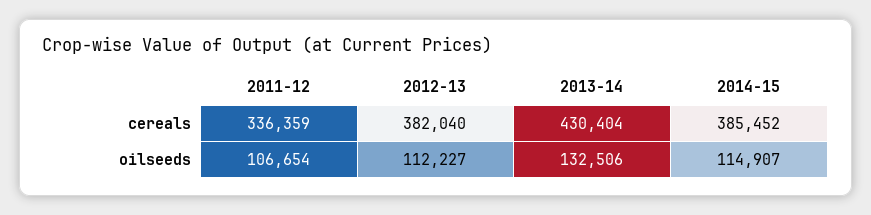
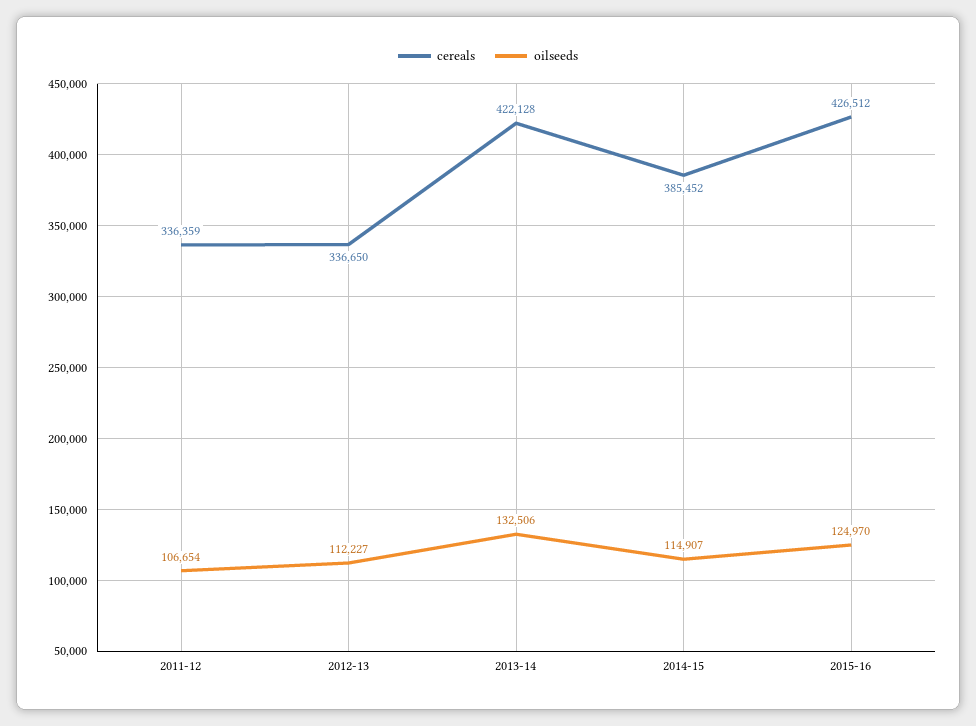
cereals, 2012-13: 382040 -> 336650
cereals, 2013-14: 430404 -> 422128
cereals, 2015-16: none -> 426512
oilseeds, 2015-16: none -> 124970

